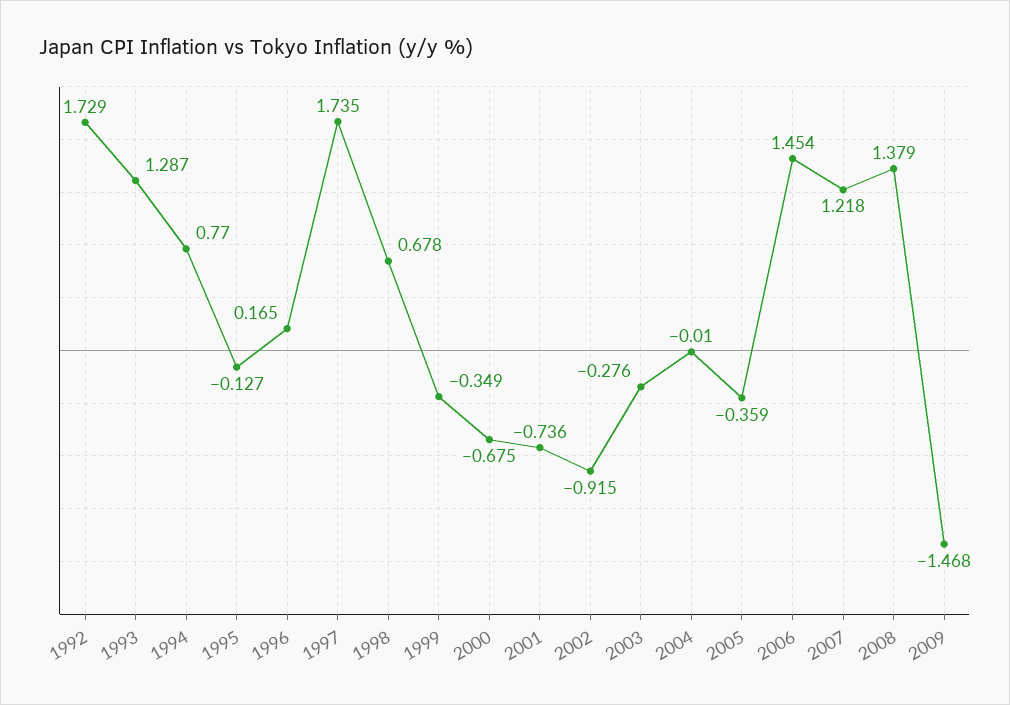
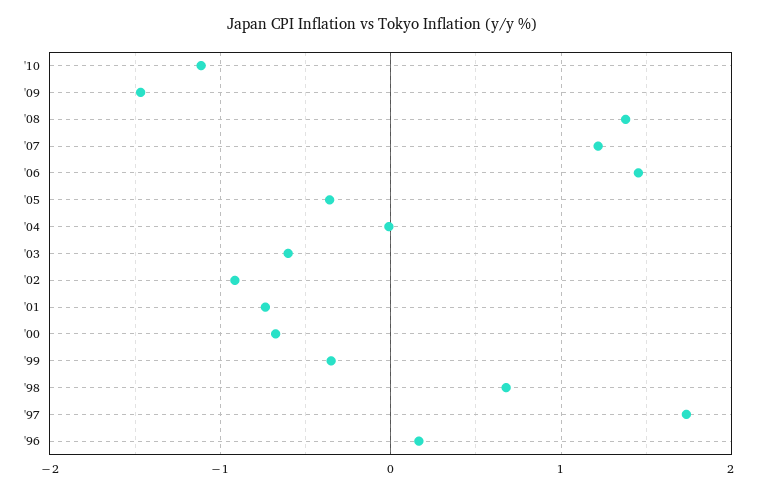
1992: 1.729 -> none
1993: 1.287 -> none
1994: 0.77 -> none
1995: -0.127 -> none
2003: -0.276 -> -0.6
'10: none -> -1.1

